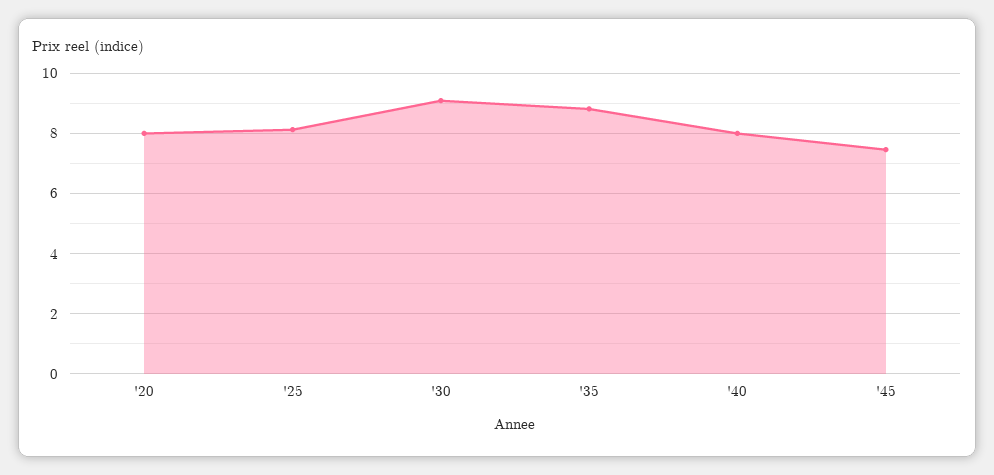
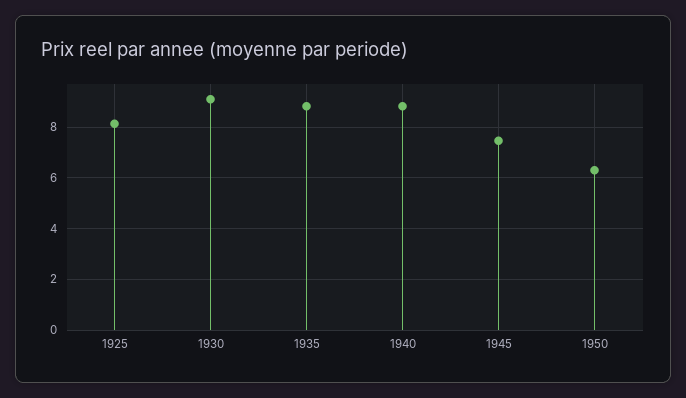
'20: 8 -> none
'40: 8 -> 8.75
1950: none -> 6.25

